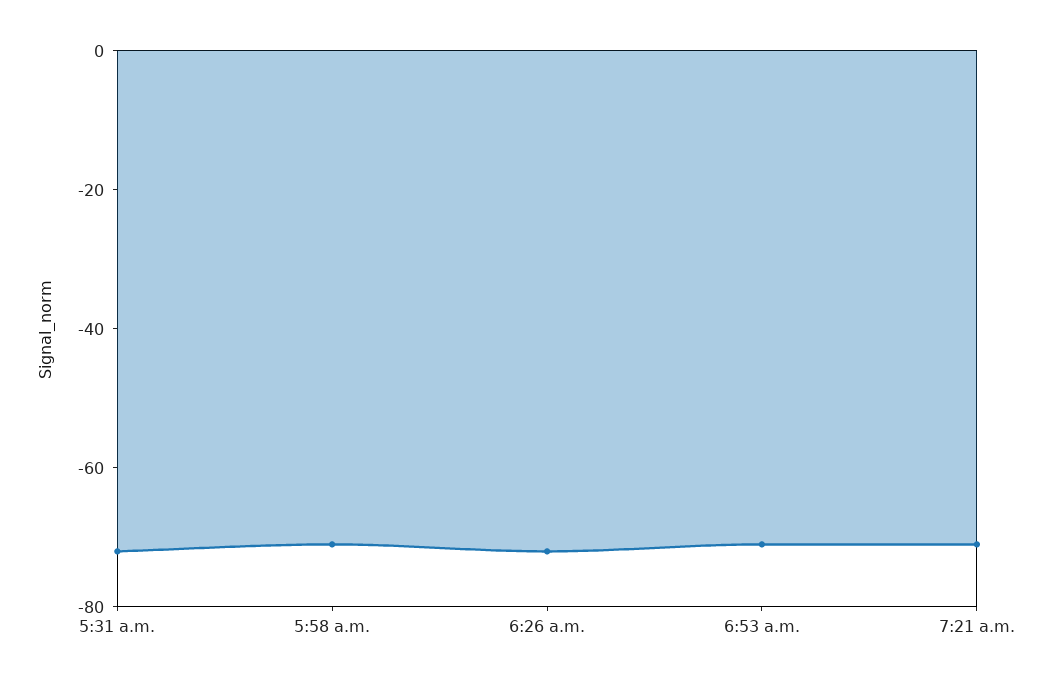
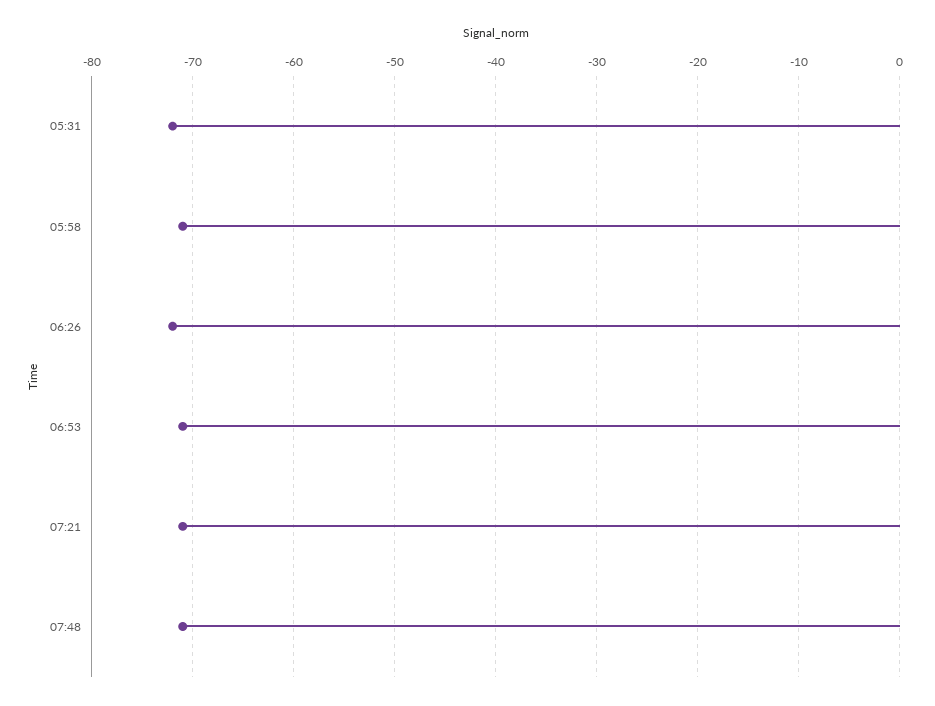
07:48: none -> -71

